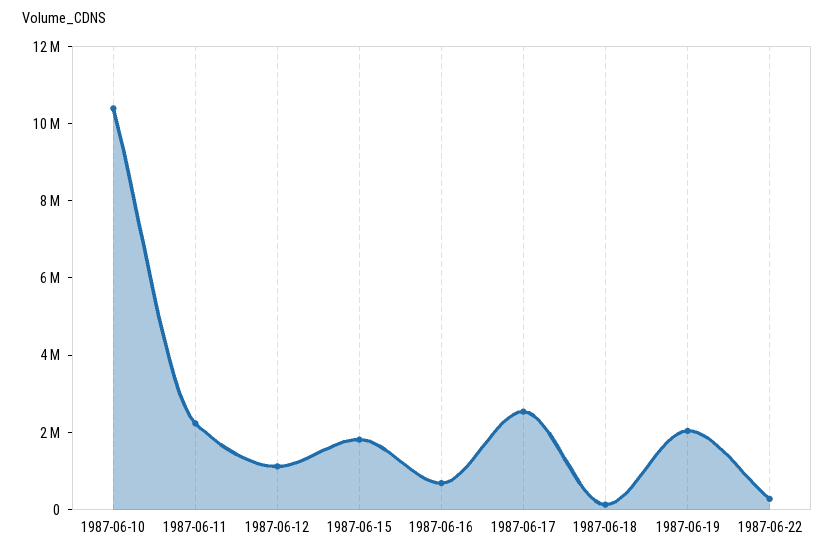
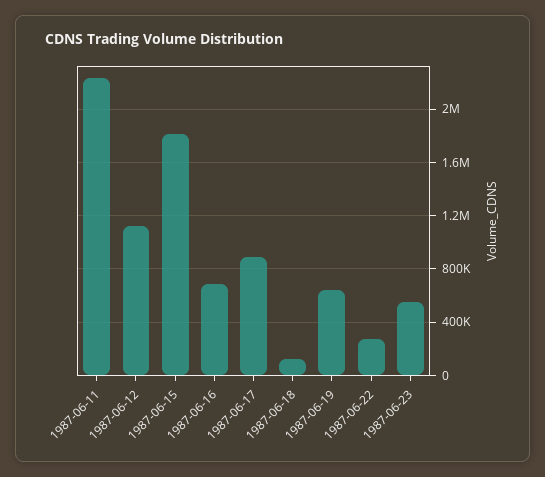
1987-06-10: 10500000 -> none
1987-06-17: 2500000 -> 900000
1987-06-19: 2000000 -> 650000
1987-06-23: none -> 550000

